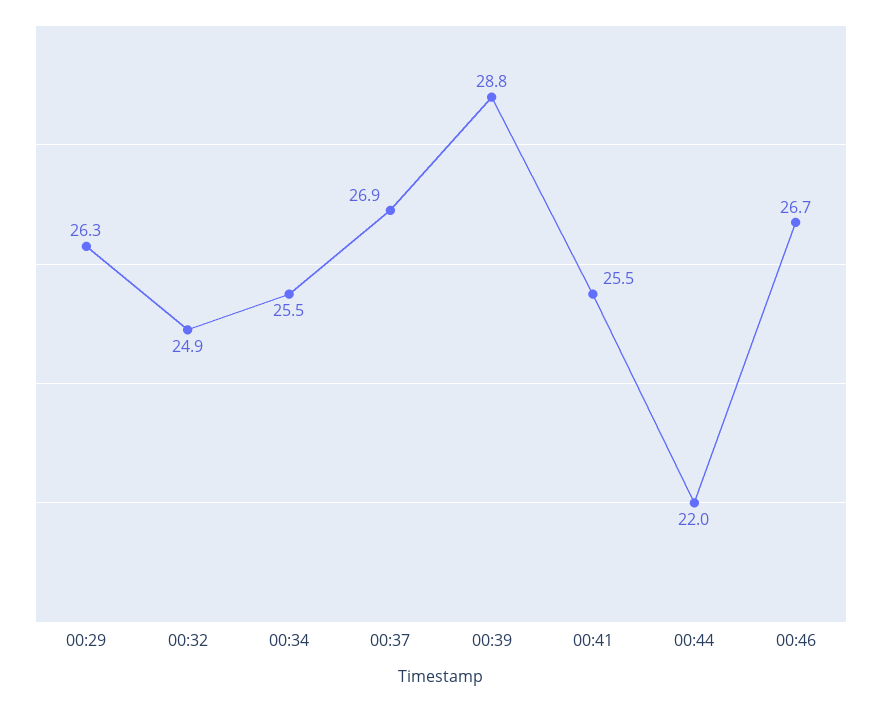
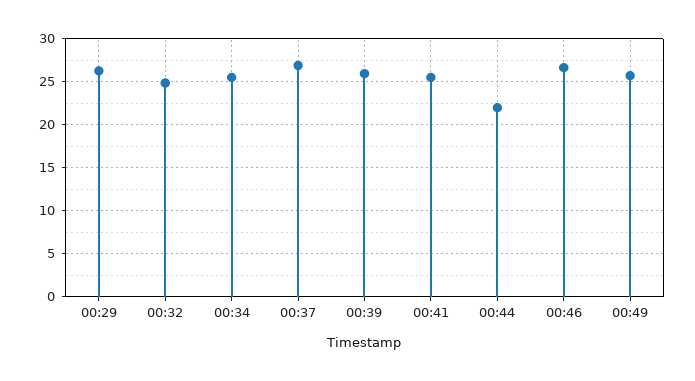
00:39: 28.8 -> 26
00:49: none -> 26

